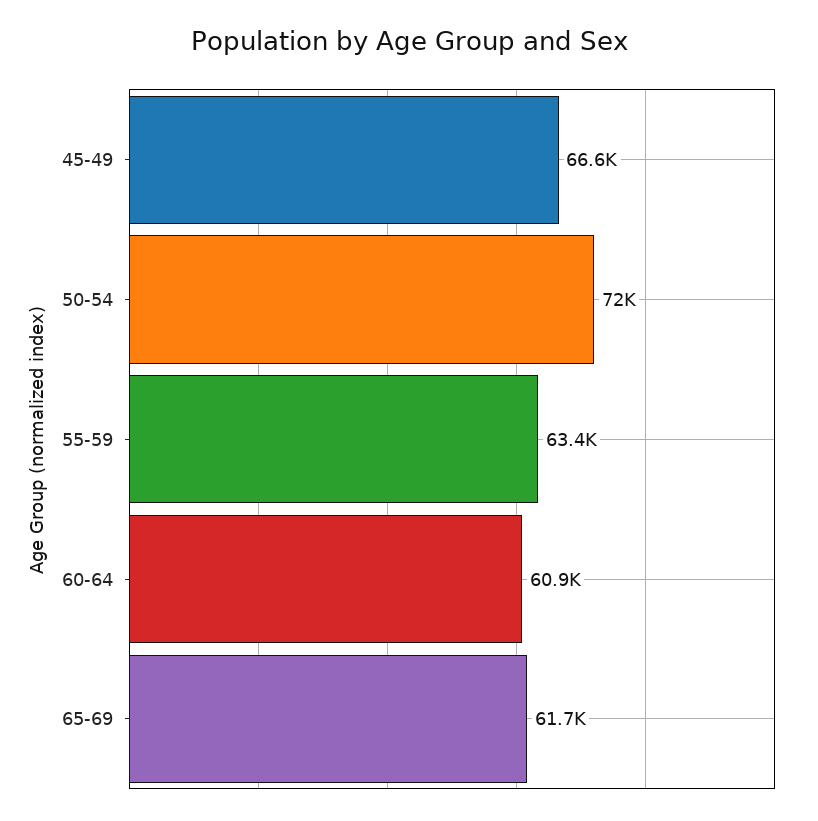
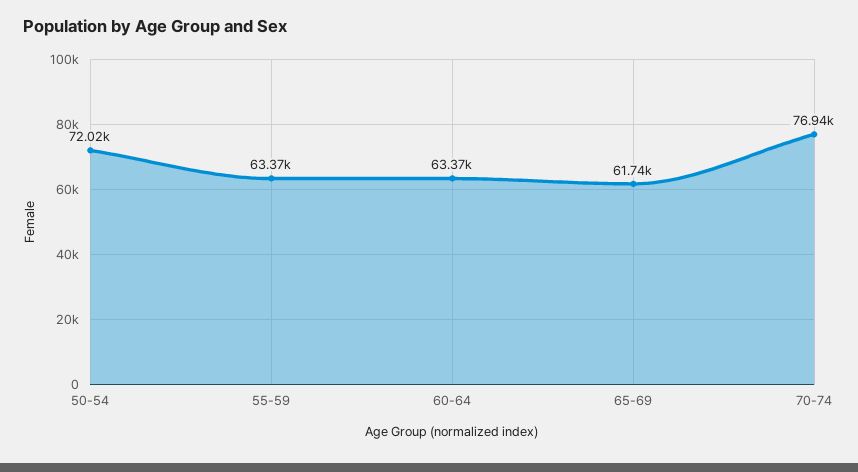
45-49: 66600 -> none
60-64: 60900 -> 63370
70-74: none -> 76940

